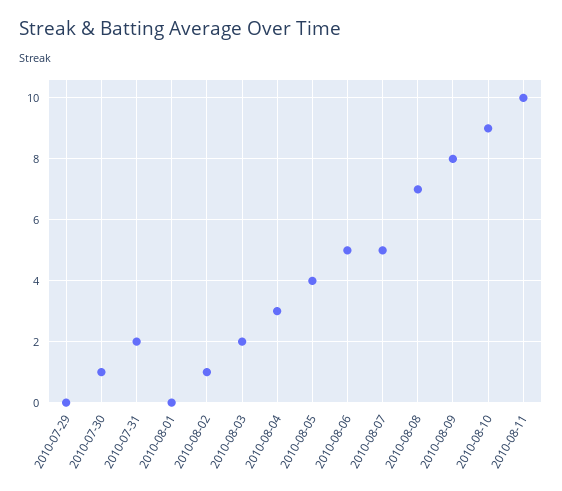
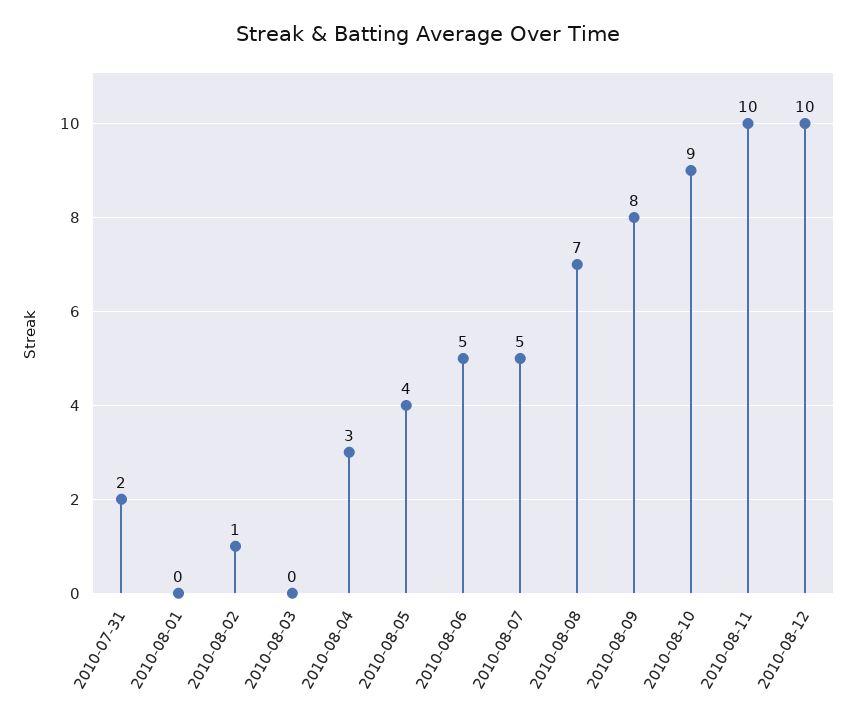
2010-07-29: 0 -> none
2010-07-30: 1 -> none
2010-08-03: 2 -> 0
2010-08-12: none -> 10

